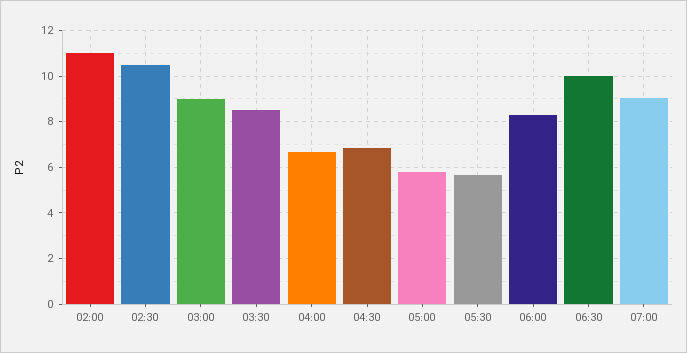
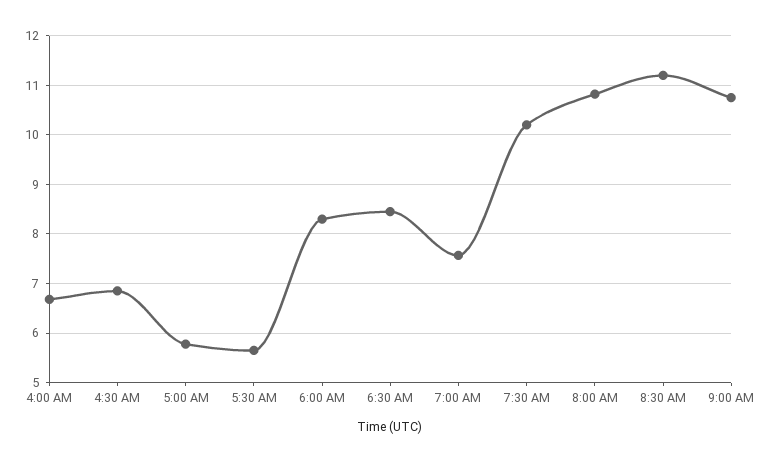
02:00: 11 -> none
02:30: 10.5 -> none
03:00: 9 -> none
03:30: 8.5 -> none
06:30: 10 -> 8.4
07:00: 9 -> 7.6
7:30 AM: none -> 10.2
8:00 AM: none -> 10.8
8:30 AM: none -> 11.2
9:00 AM: none -> 10.8

